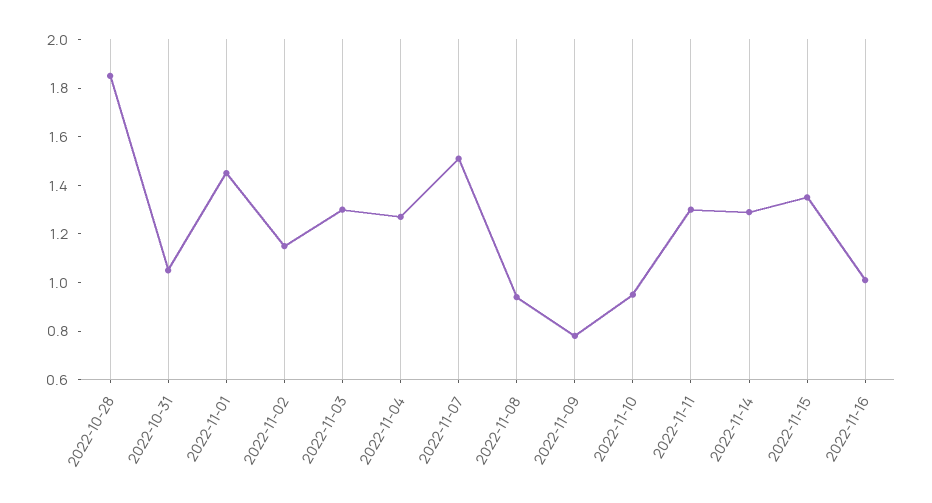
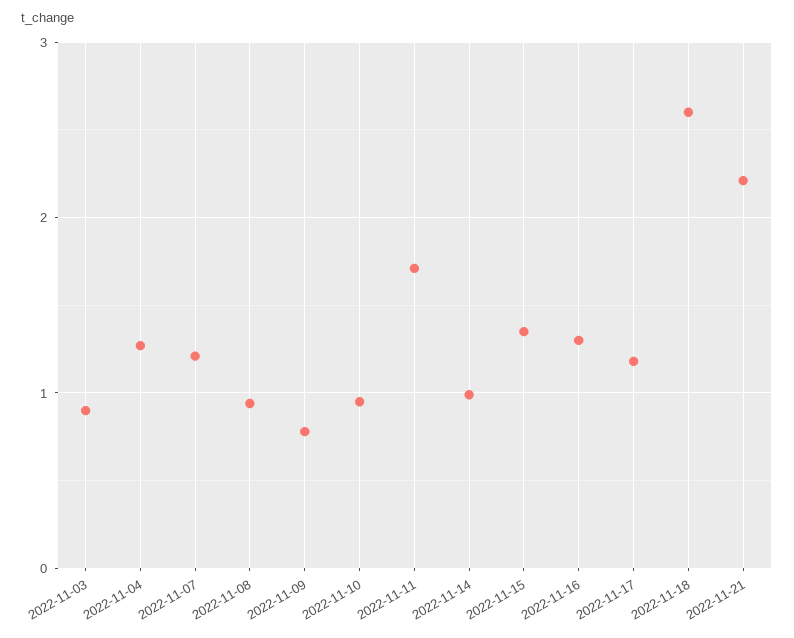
2022-10-28: 1.85 -> none
2022-10-31: 1.05 -> none
2022-11-01: 1.45 -> none
2022-11-02: 1.15 -> none
2022-11-03: 1.3 -> 0.9
2022-11-07: 1.5 -> 1.2
2022-11-11: 1.3 -> 1.7
2022-11-14: 1.3 -> 1
2022-11-16: 1 -> 1.3
2022-11-17: none -> 1.2
2022-11-18: none -> 2.6
2022-11-21: none -> 2.2

